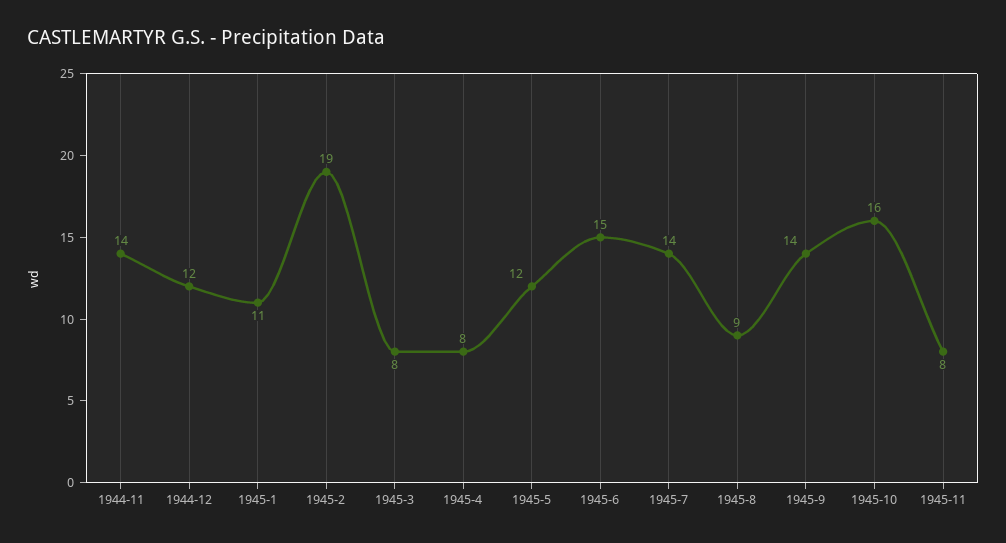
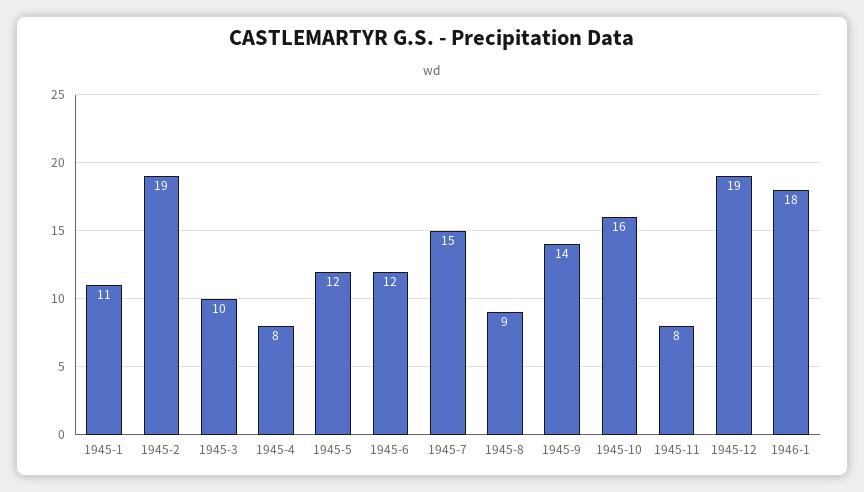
1944-11: 14 -> none
1944-12: 12 -> none
1945-3: 8 -> 10
1945-6: 15 -> 12
1945-7: 14 -> 15
1945-12: none -> 19
1946-1: none -> 18

